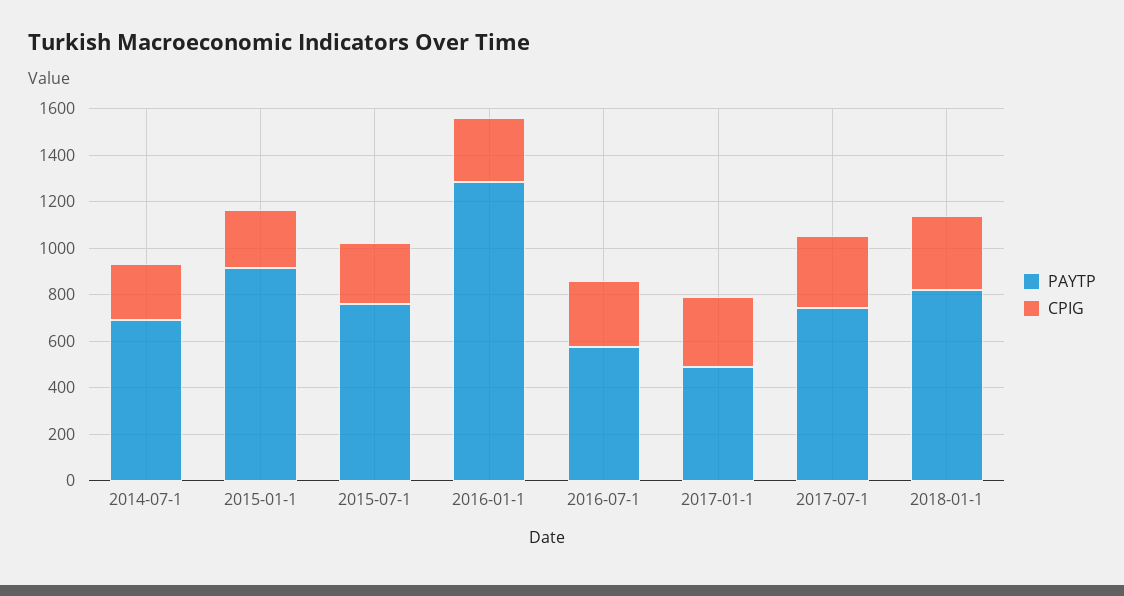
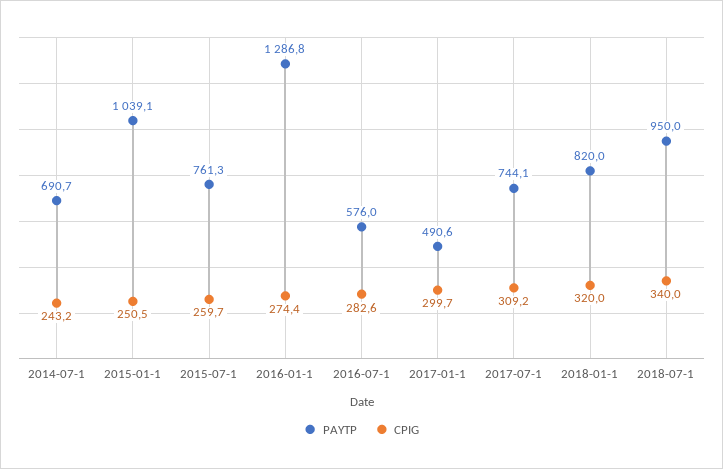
PAYTP, 2015-01-1: 900 -> 1039.1
PAYTP, 2018-07-1: none -> 950
CPIG, 2018-07-1: none -> 340

